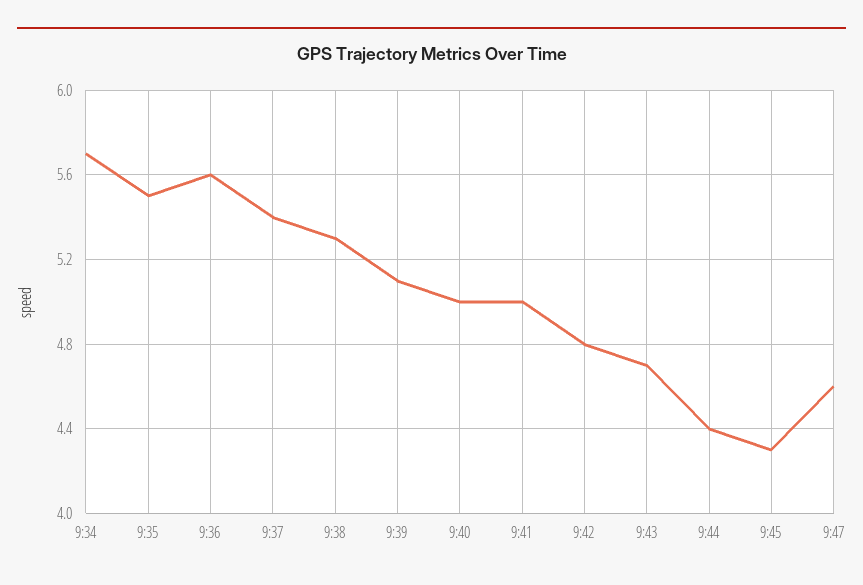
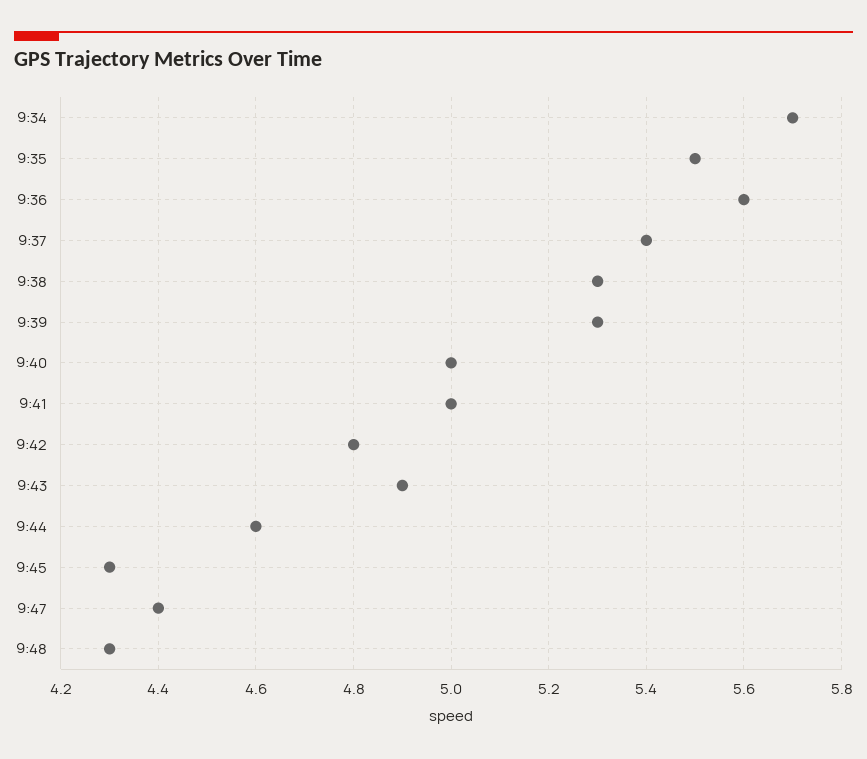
9:39: 5.1 -> 5.3
9:43: 4.7 -> 4.9
9:44: 4.4 -> 4.6
9:47: 4.6 -> 4.4
9:48: none -> 4.3

